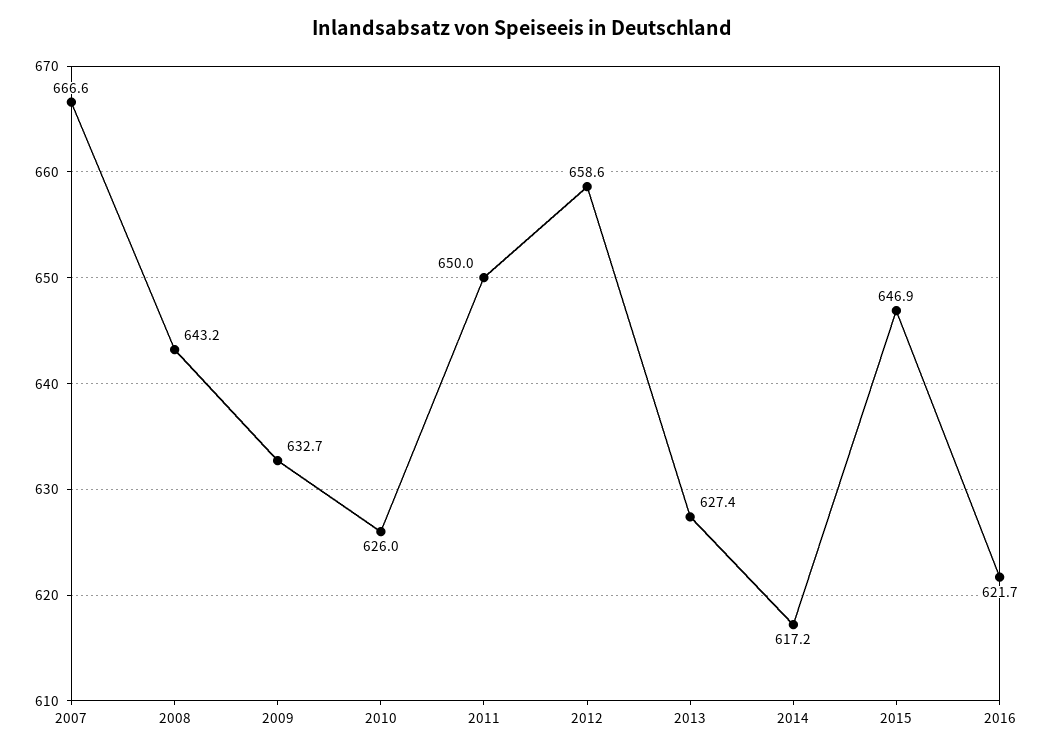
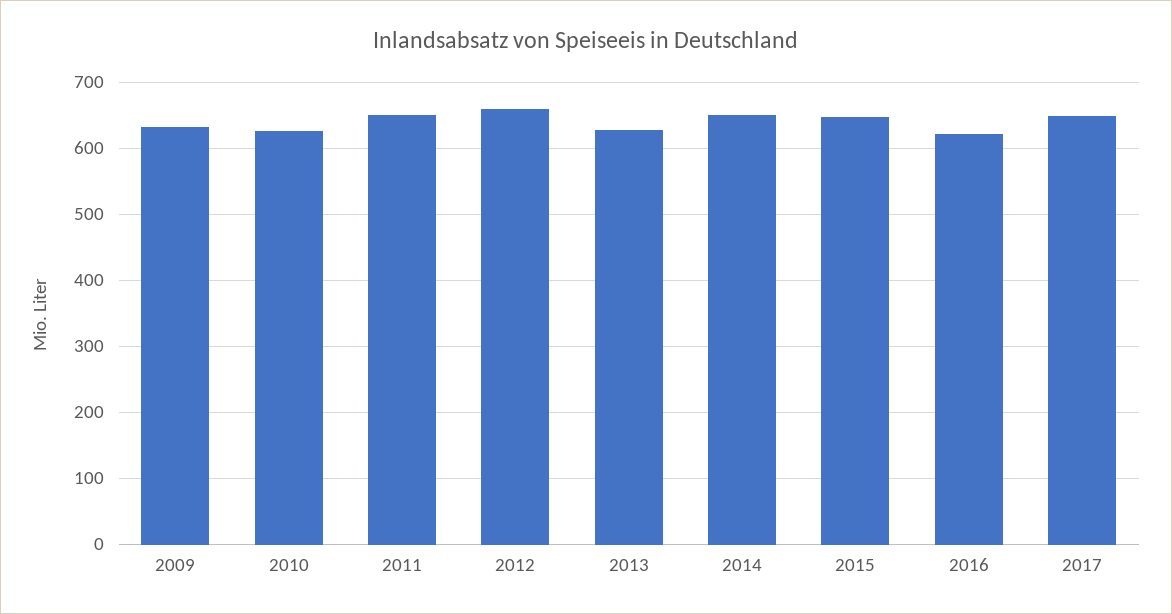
2007: 666.6 -> none
2008: 643.2 -> none
2014: 617.2 -> 650
2017: none -> 650

